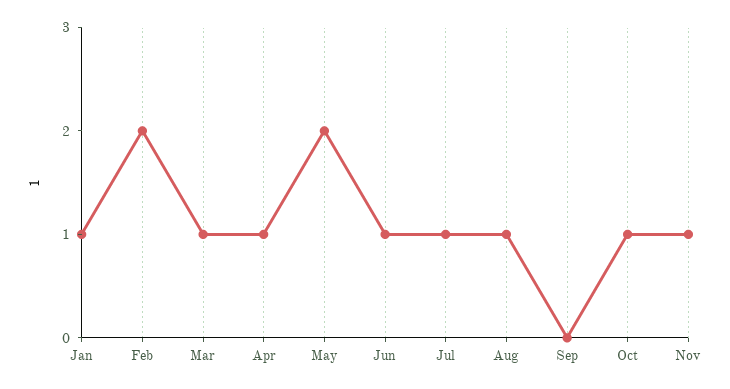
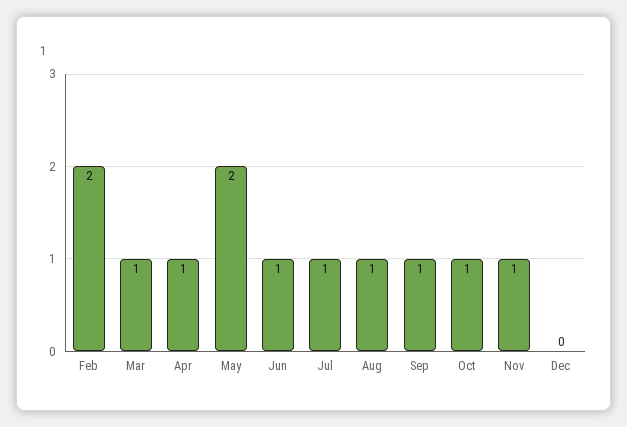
Jan: 1 -> none
Sep: 0 -> 1
Dec: none -> 0

